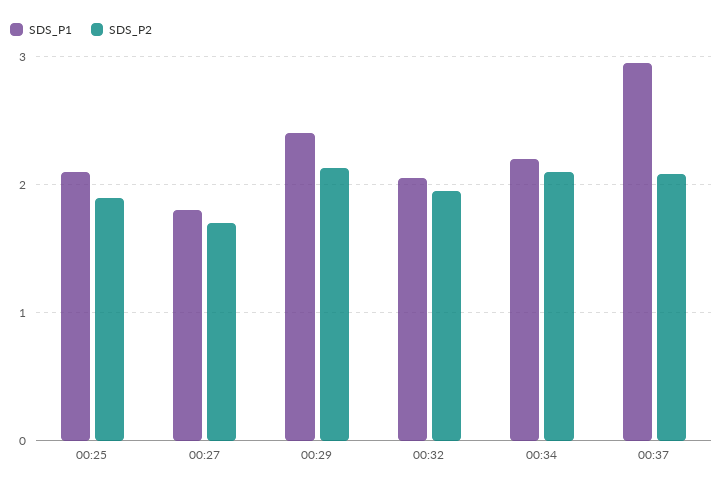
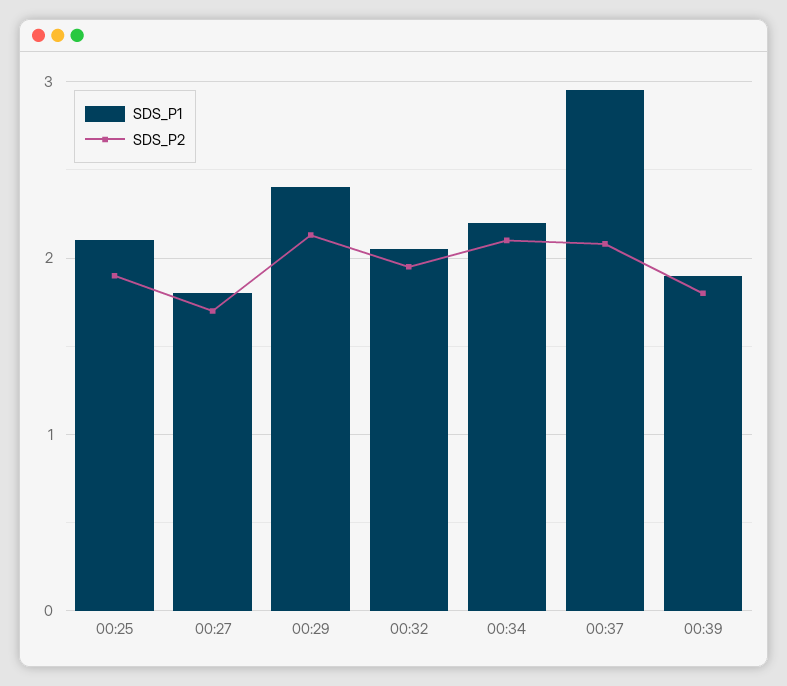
SDS_P1, 00:39: none -> 1.9
SDS_P2, 00:39: none -> 1.8

